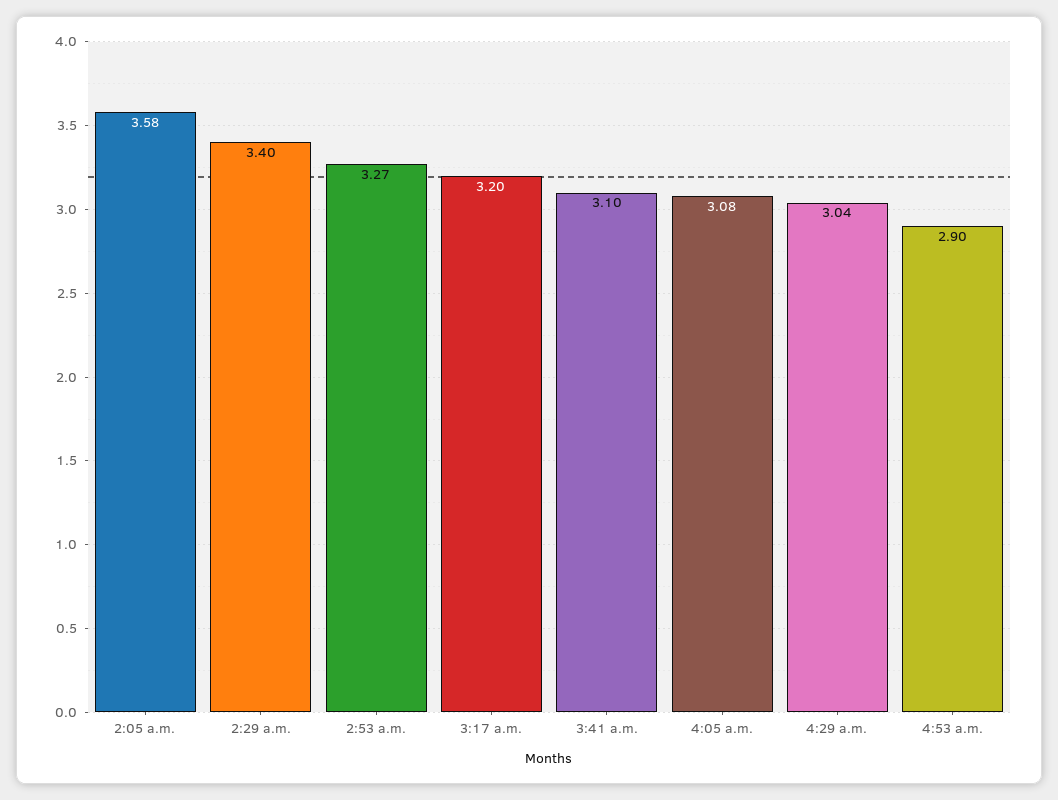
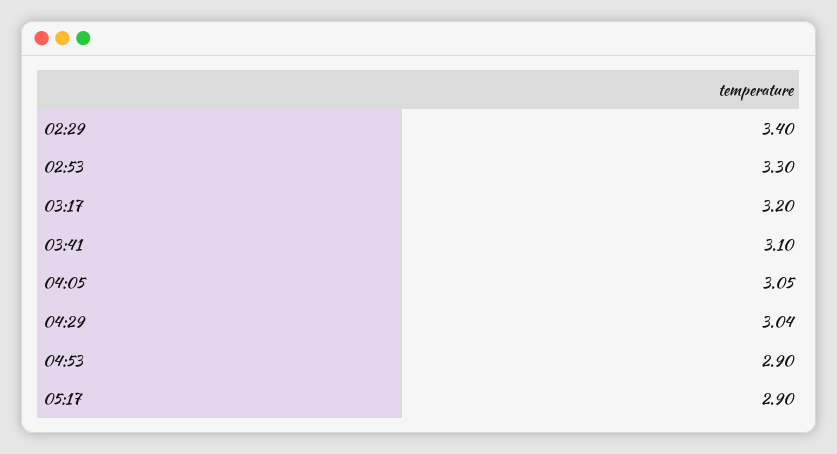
2:05 a.m.: 3.58 -> none
2:53 a.m.: 3.27 -> 3.3
4:05 a.m.: 3.08 -> 3.05
05:17: none -> 2.9

